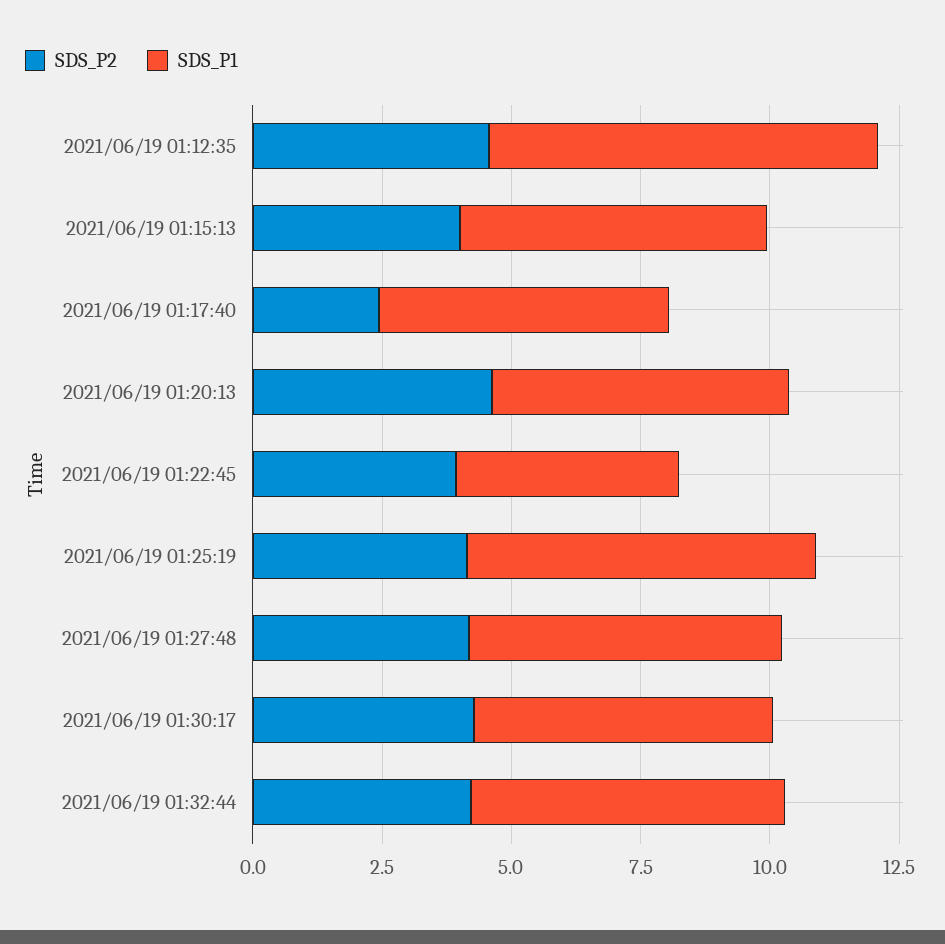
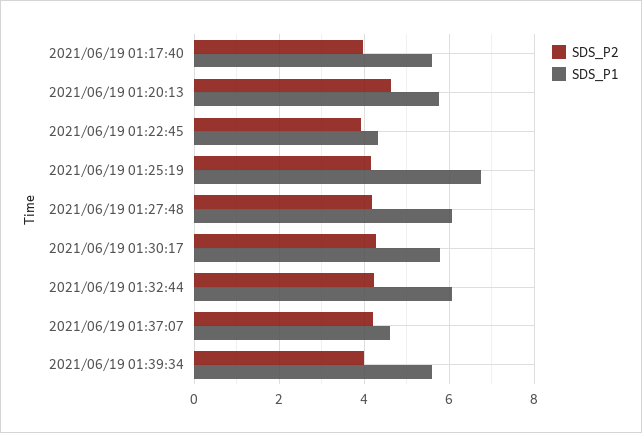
SDS_P2, 2021/06/19 01:12:35: 4.5 -> none
SDS_P1, 2021/06/19 01:12:35: 7.5 -> none
SDS_P2, 2021/06/19 01:15:13: 4 -> none
SDS_P1, 2021/06/19 01:15:13: 6 -> none
SDS_P2, 2021/06/19 01:17:40: 2.5 -> 4
SDS_P2, 2021/06/19 01:37:07: none -> 4.2
SDS_P1, 2021/06/19 01:37:07: none -> 4.6
SDS_P2, 2021/06/19 01:39:34: none -> 4
SDS_P1, 2021/06/19 01:39:34: none -> 5.6

